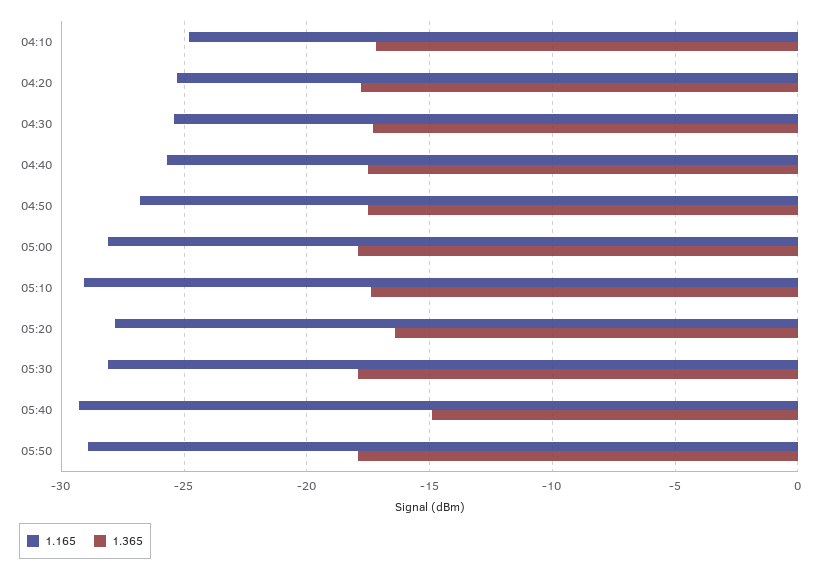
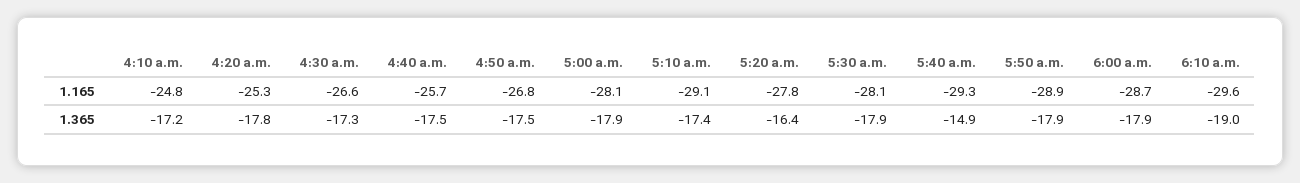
1.165, 04:30: -25.5 -> -26.6
1.165, 6:00 a.m.: none -> -28.7
1.165, 6:10 a.m.: none -> -29.6
1.365, 6:00 a.m.: none -> -17.9
1.365, 6:10 a.m.: none -> -19

